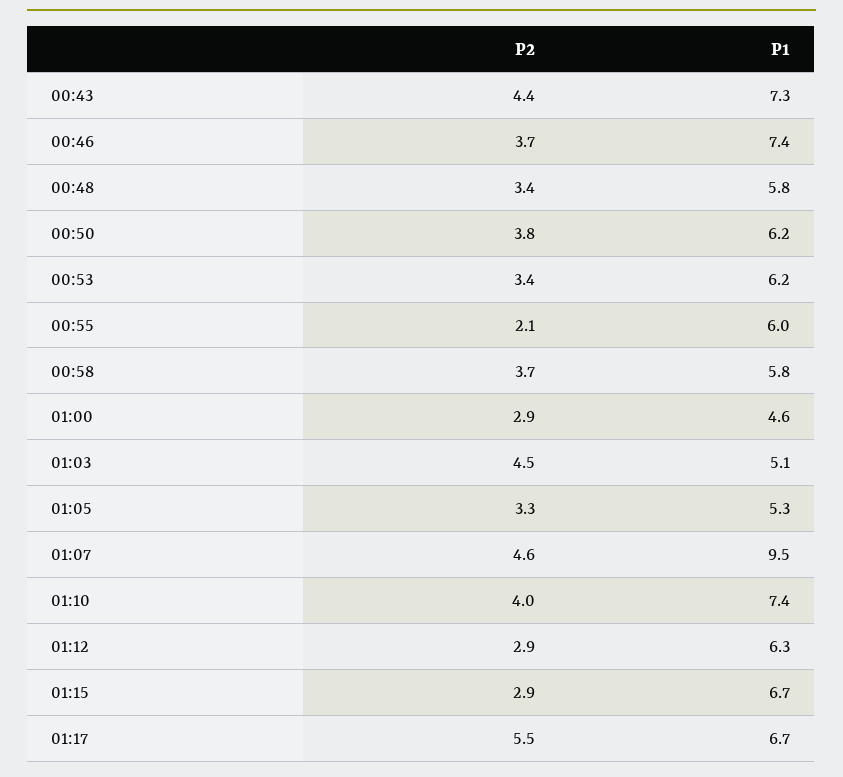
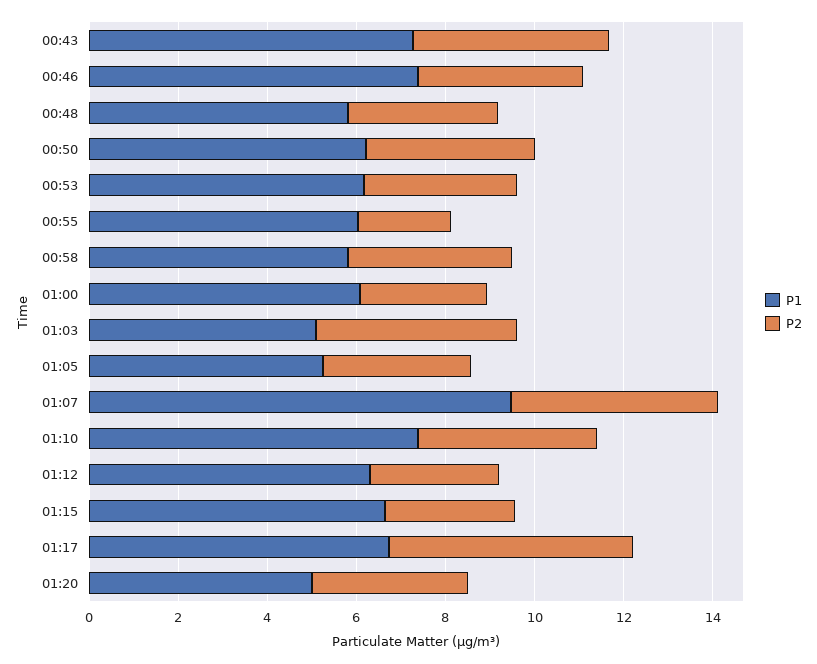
P1, 01:00: 4.6 -> 6
P1, 01:20: none -> 5
P2, 01:20: none -> 3.5

